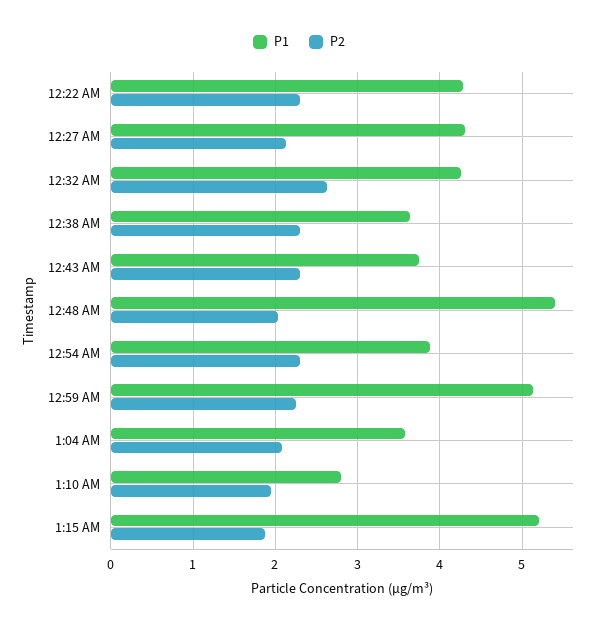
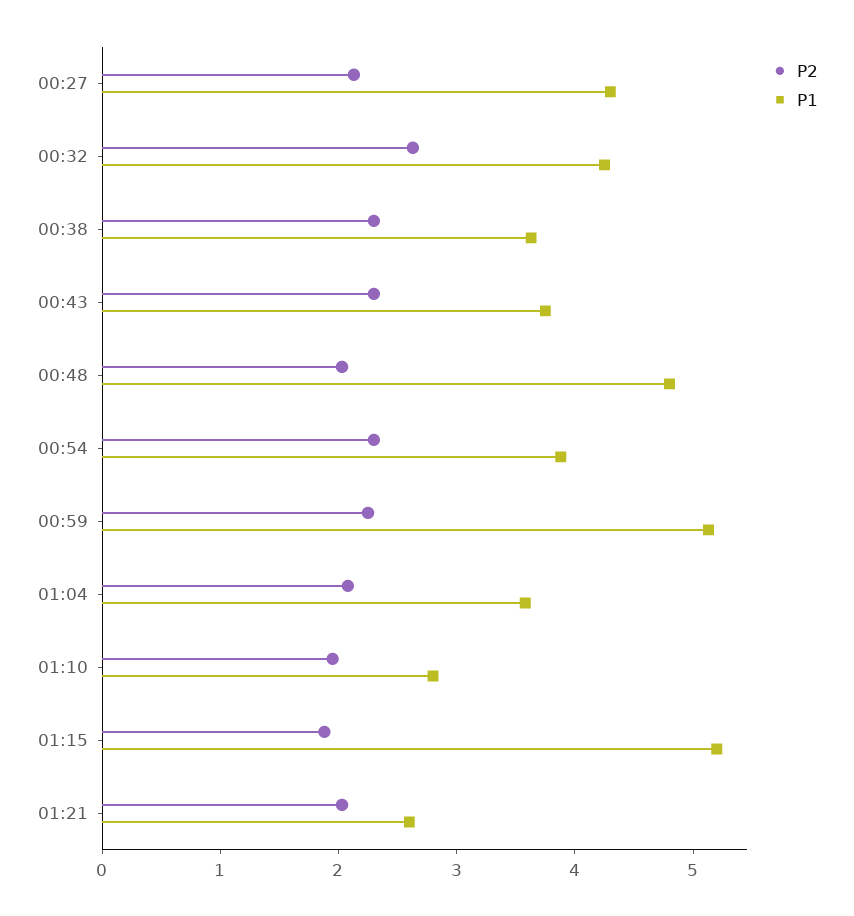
P1, 12:22 AM: 4.3 -> none
P2, 12:22 AM: 2.3 -> none
P1, 12:48 AM: 5.4 -> 4.8
P2, 01:21: none -> 2
P1, 01:21: none -> 2.6

